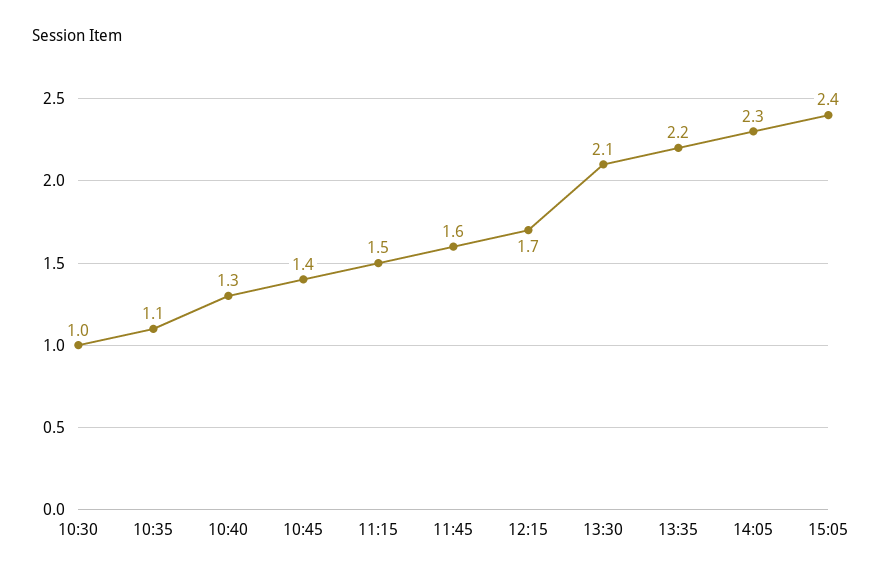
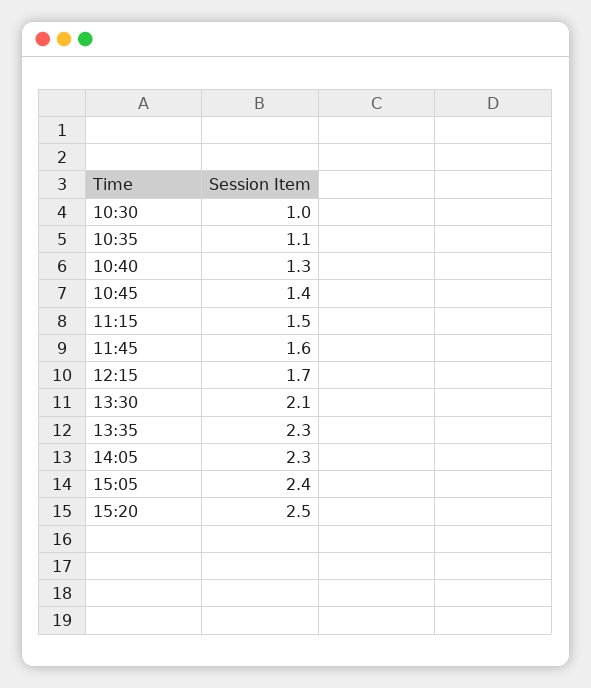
13:35: 2.2 -> 2.3
15:20: none -> 2.5

